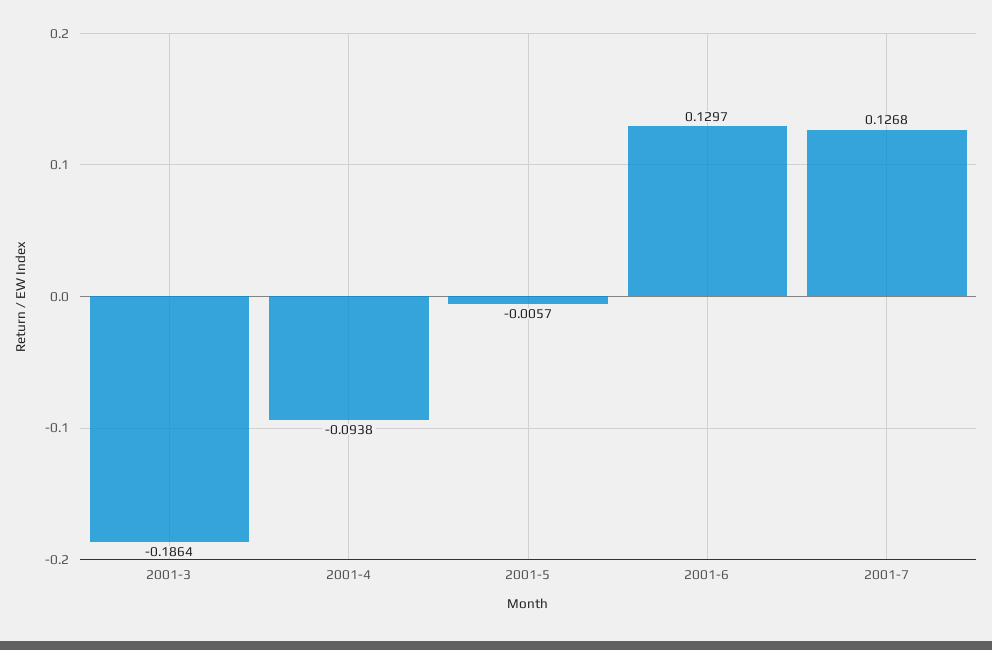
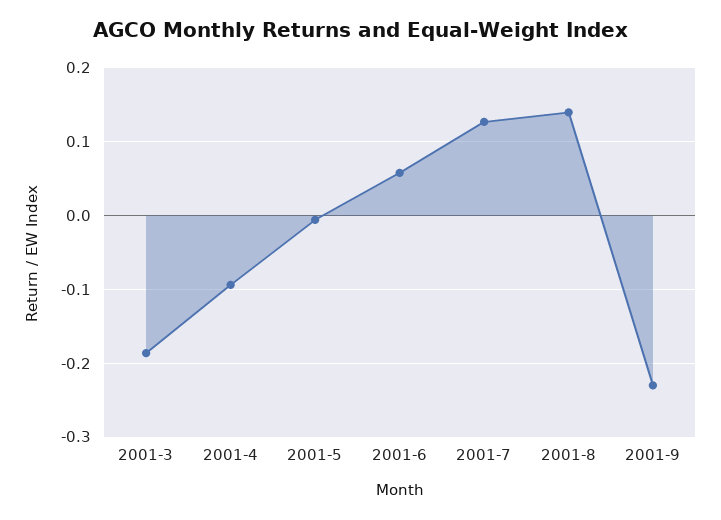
2001-6: 0.1297 -> 0.06
2001-8: none -> 0.14
2001-9: none -> -0.23

